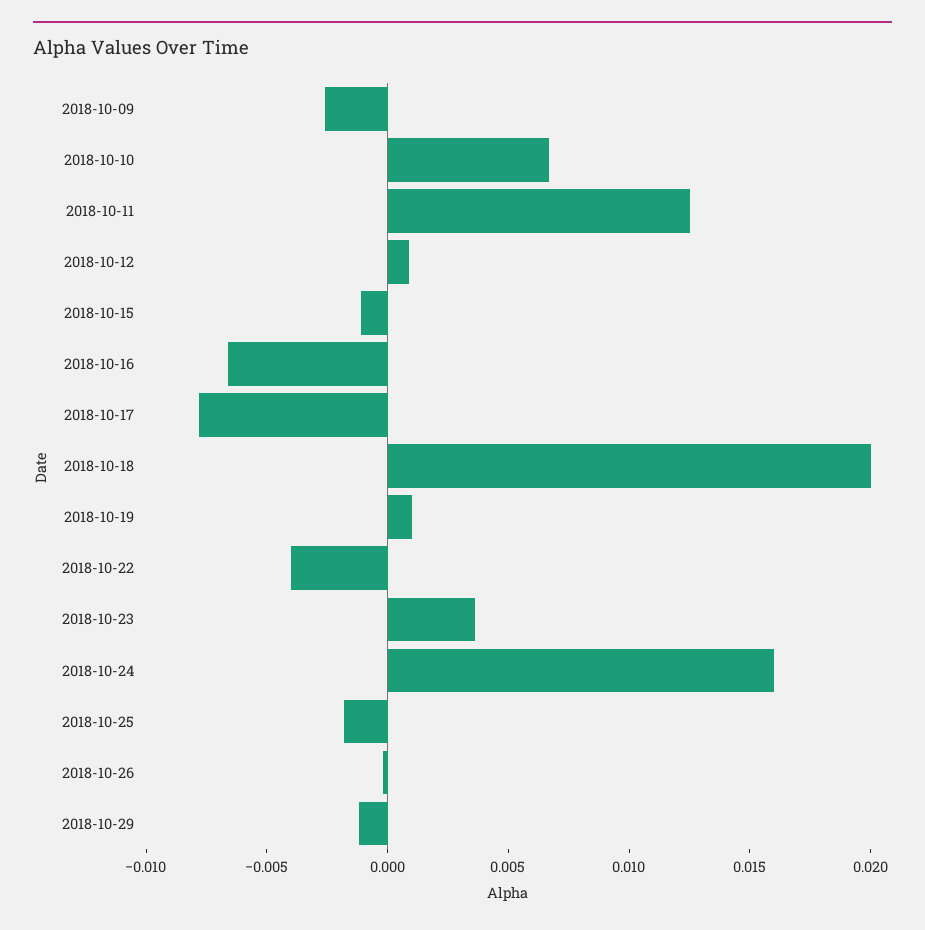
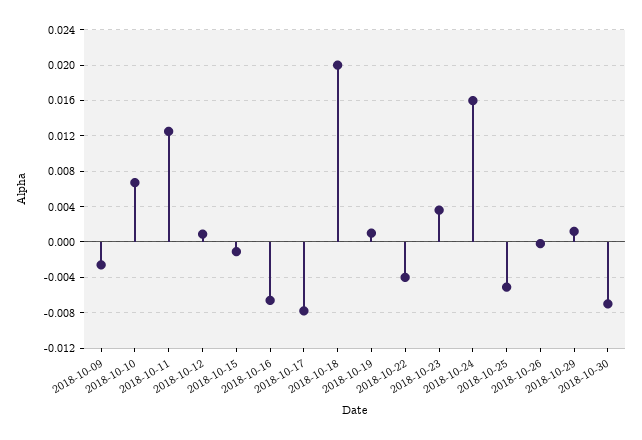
2018-10-25: -0.002 -> -0.005
2018-10-29: -0.001 -> 0.001
2018-10-30: none -> -0.007

